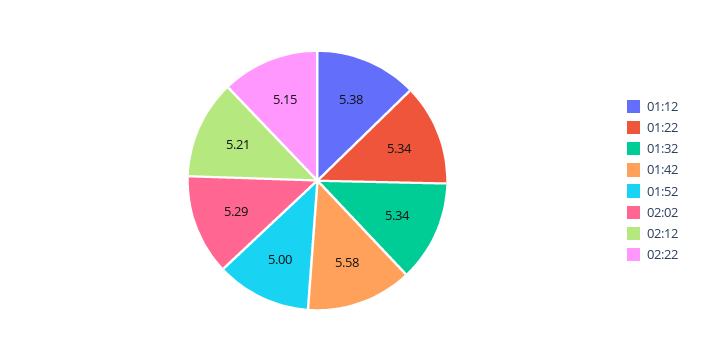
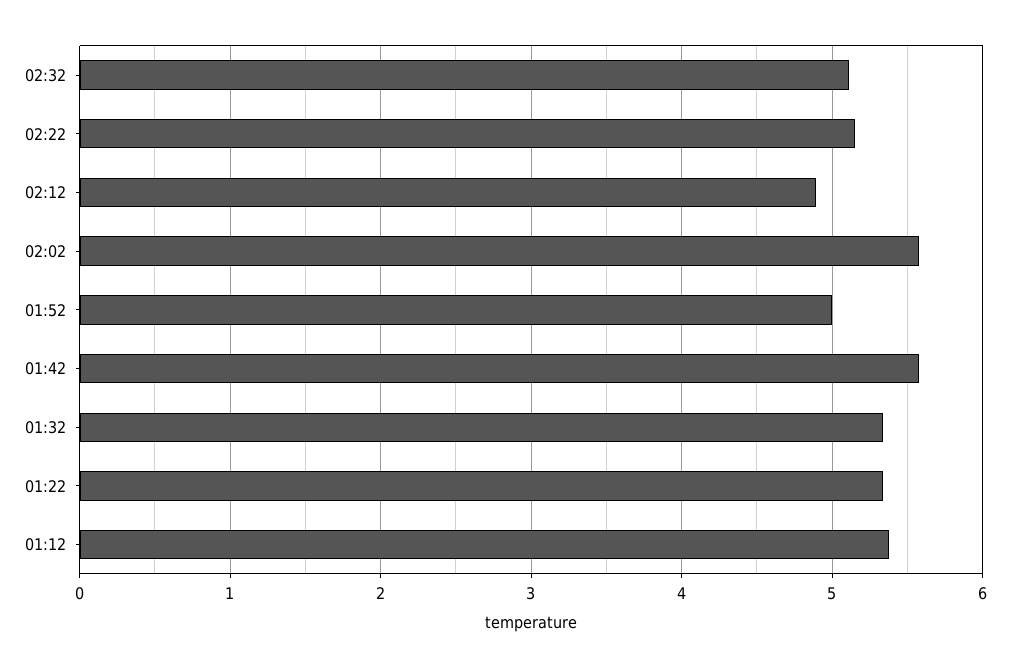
02:02: 5.29 -> 5.6
02:12: 5.21 -> 4.9
02:32: none -> 5.1

